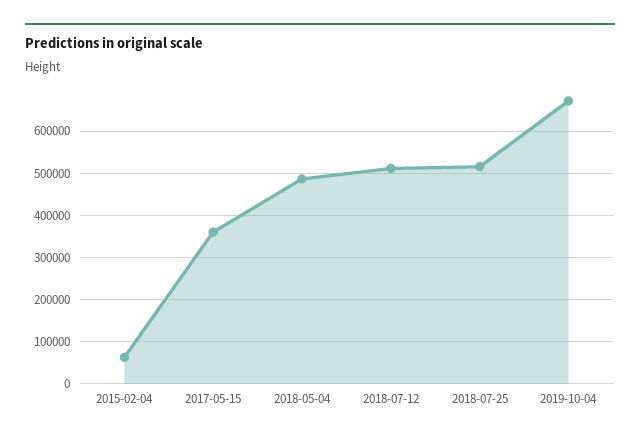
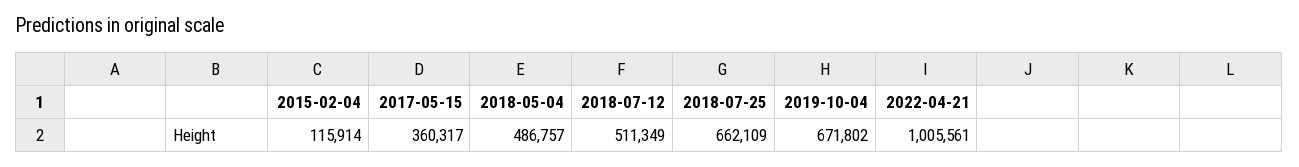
2015-02-04: 60000 -> 115914
2018-07-25: 520000 -> 662109
2022-04-21: none -> 1005561

